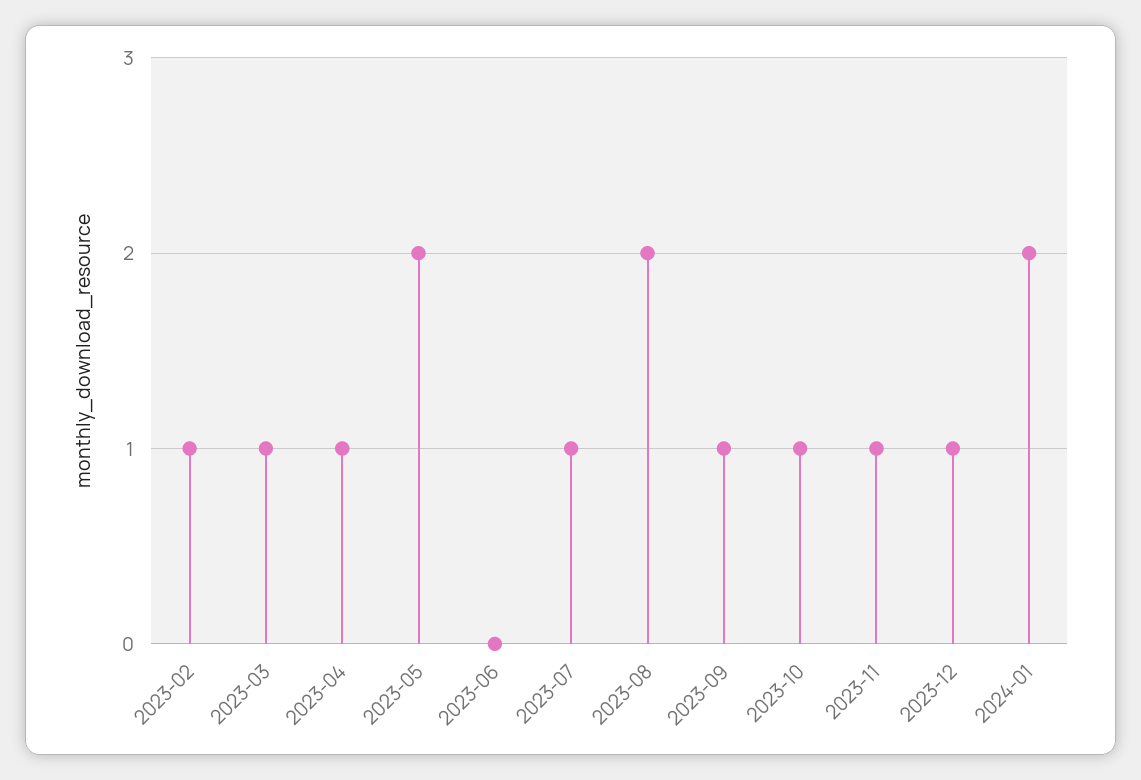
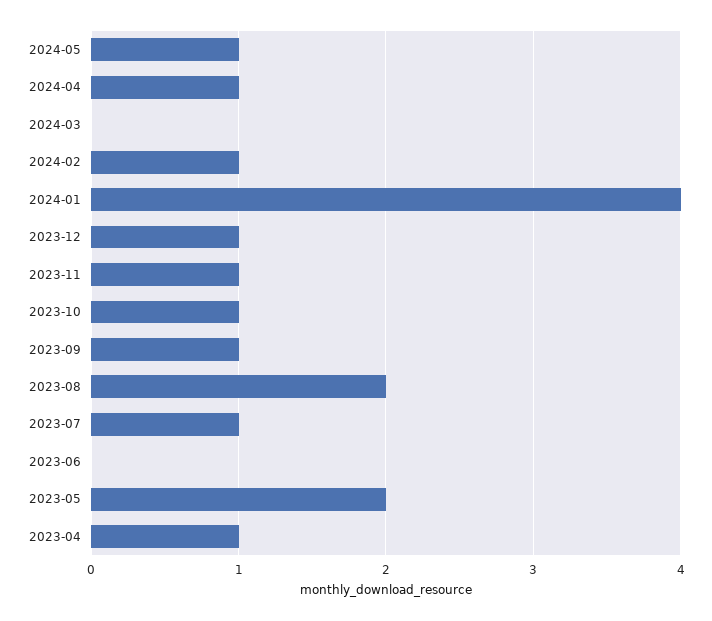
2023-02: 1 -> none
2023-03: 1 -> none
2024-01: 2 -> 4
2024-05: none -> 1
2024-04: none -> 1
2024-03: none -> 0
2024-02: none -> 1

